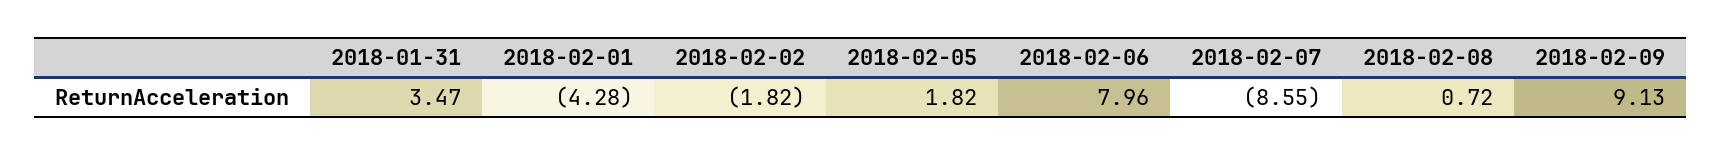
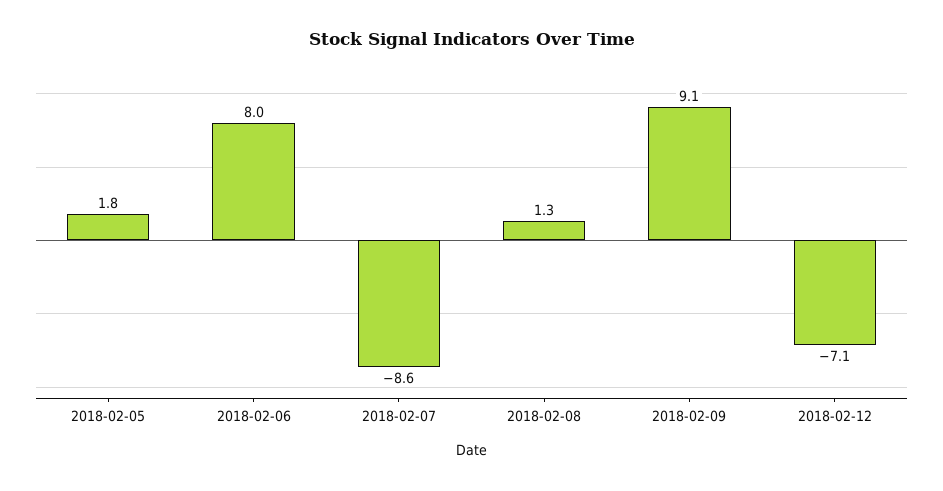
2018-01-31: 3.47 -> none
2018-02-01: -4.28 -> none
2018-02-02: -1.82 -> none
2018-02-08: 0.72 -> 1.3
2018-02-12: none -> -7.1

